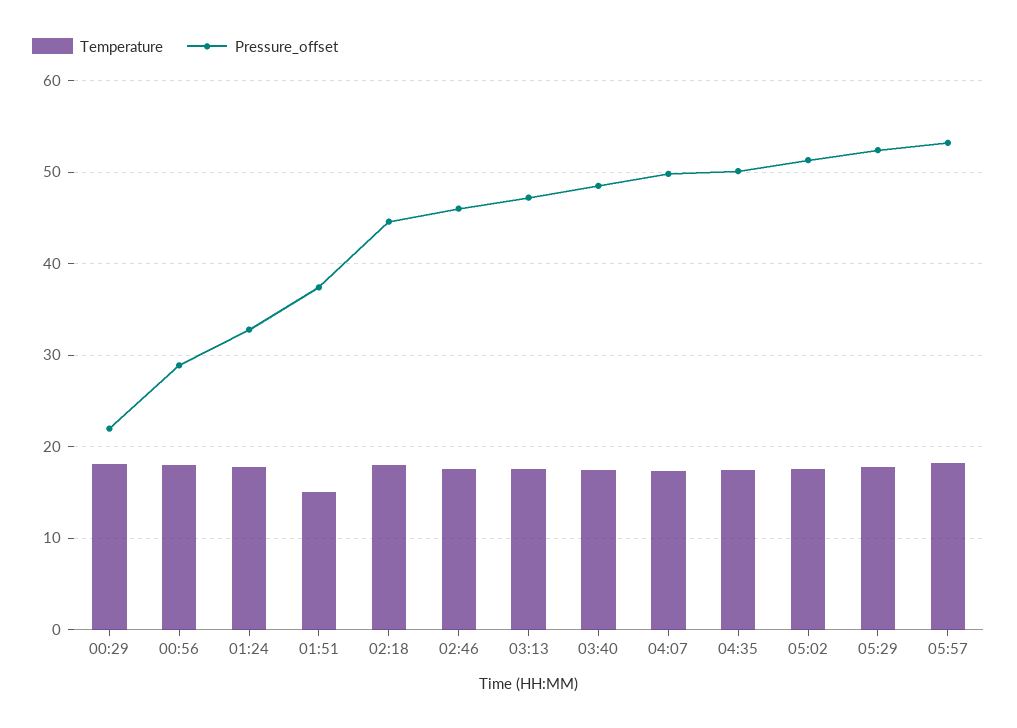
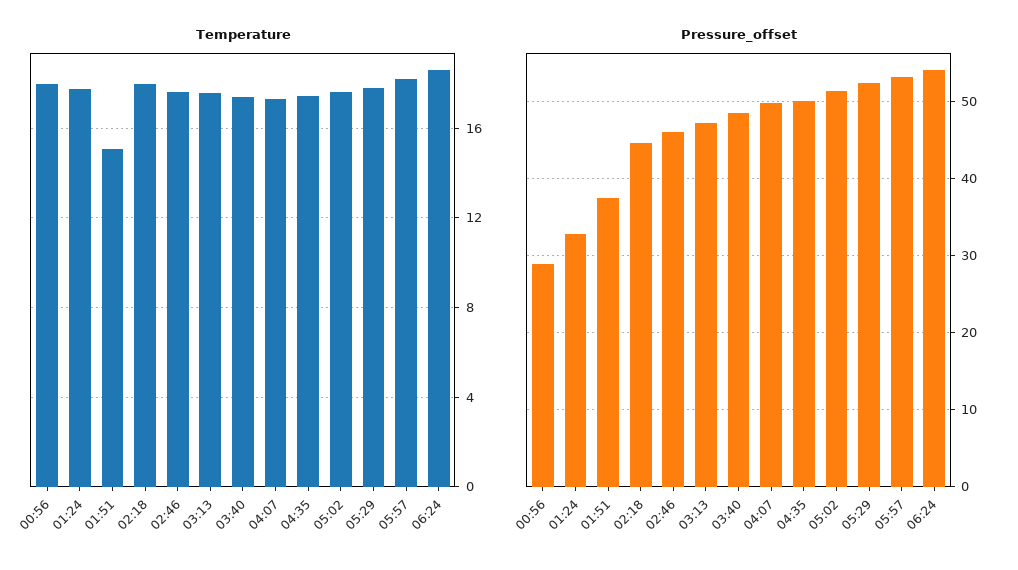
Temperature, 00:29: 18 -> none
Pressure_offset, 00:29: 22 -> none
Temperature, 06:24: none -> 18.5
Pressure_offset, 06:24: none -> 54

